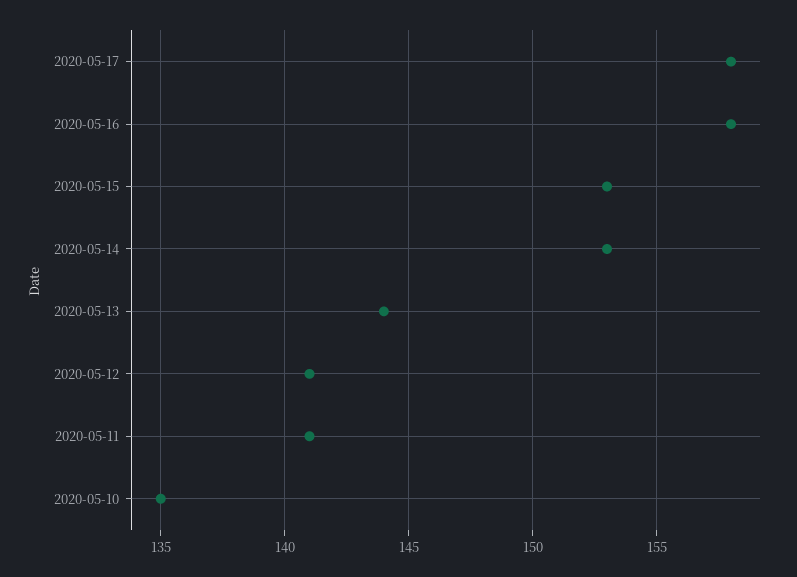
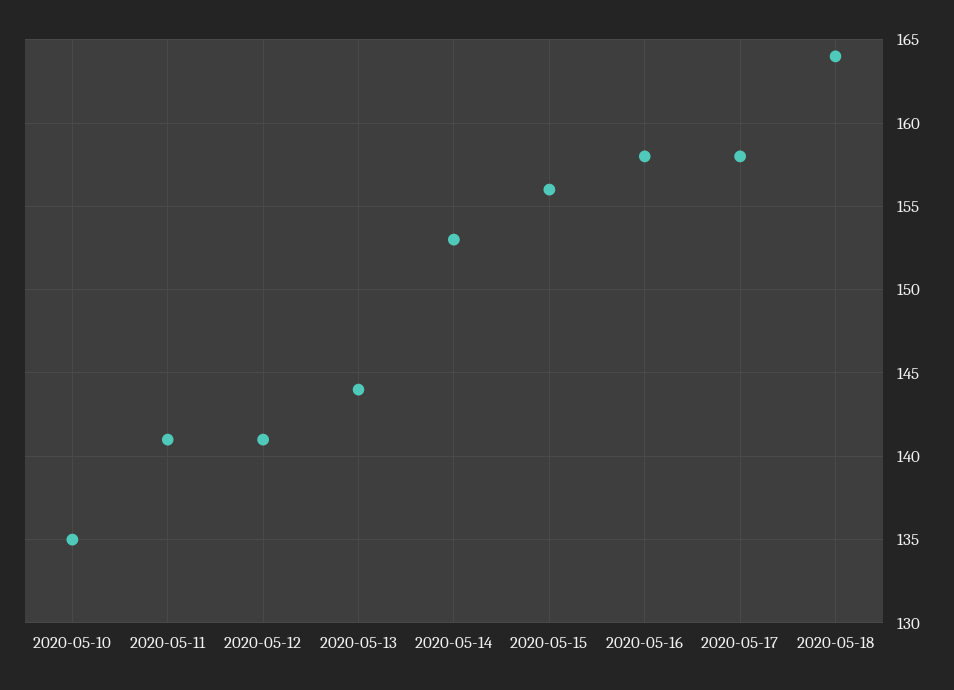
2020-05-15: 153 -> 156
2020-05-18: none -> 164

